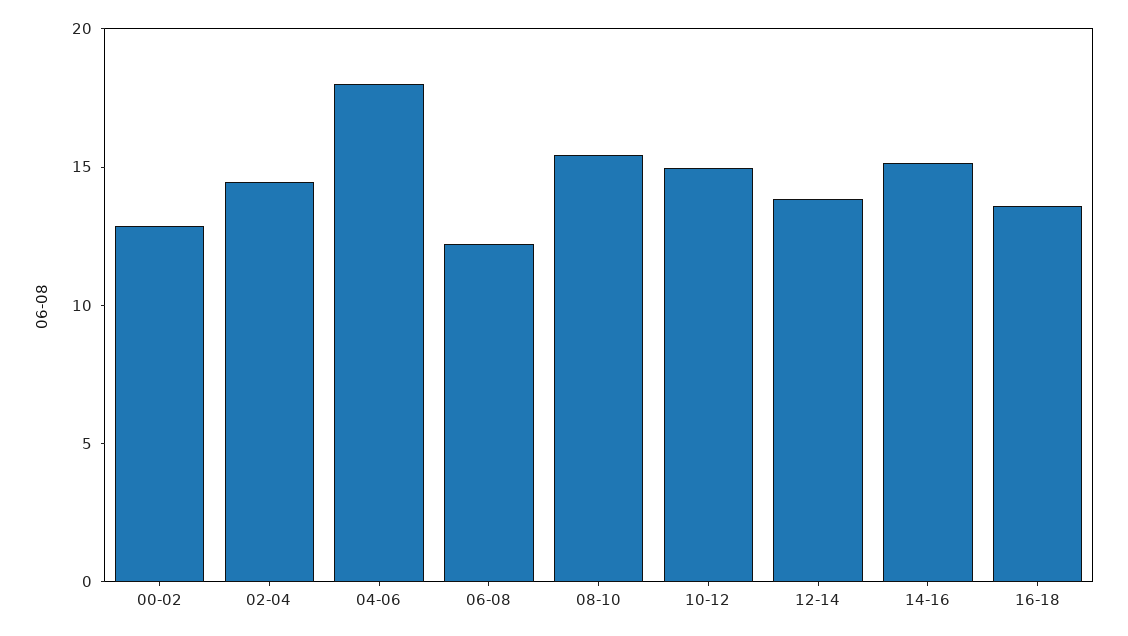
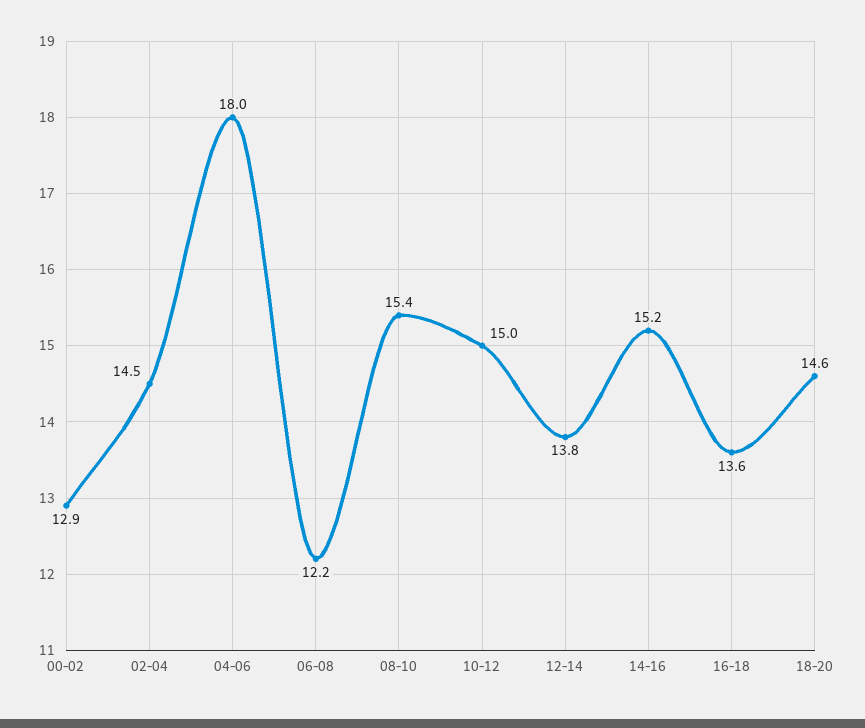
18-20: none -> 14.6

